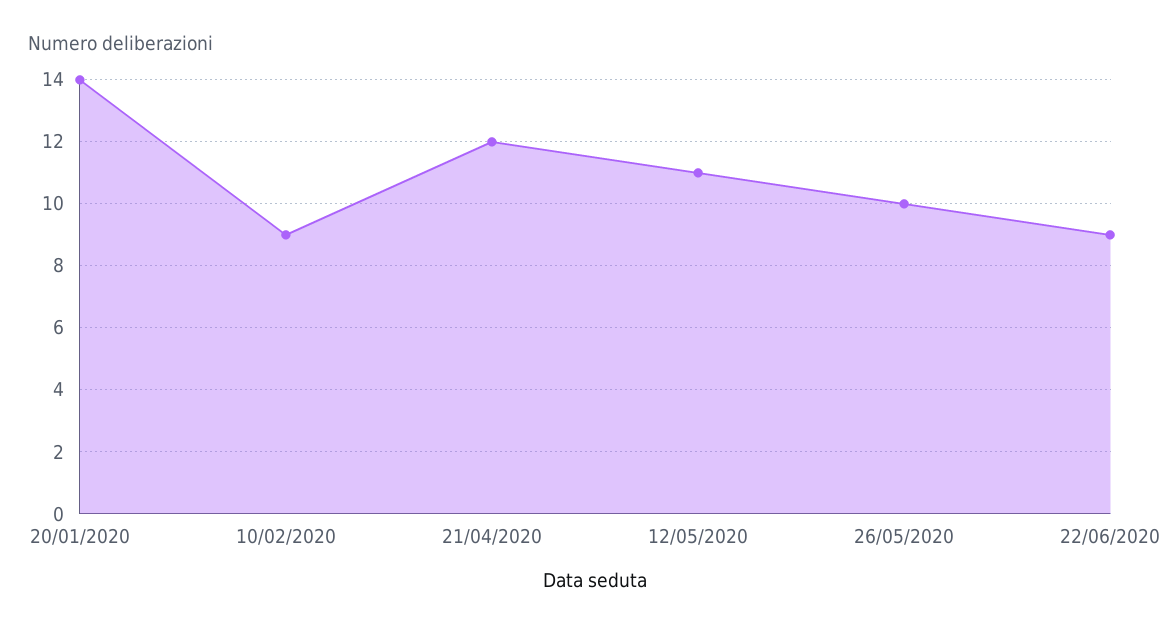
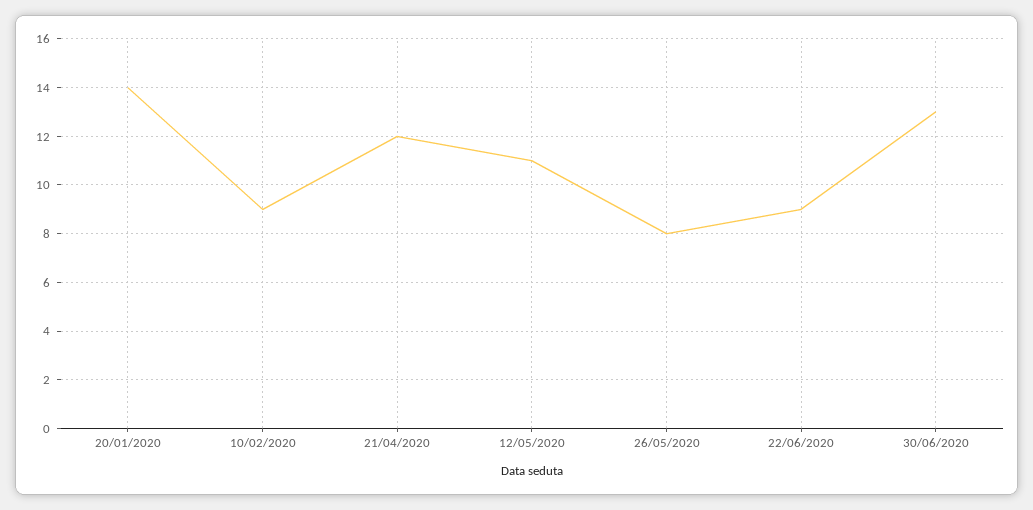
26/05/2020: 10 -> 8
30/06/2020: none -> 13

